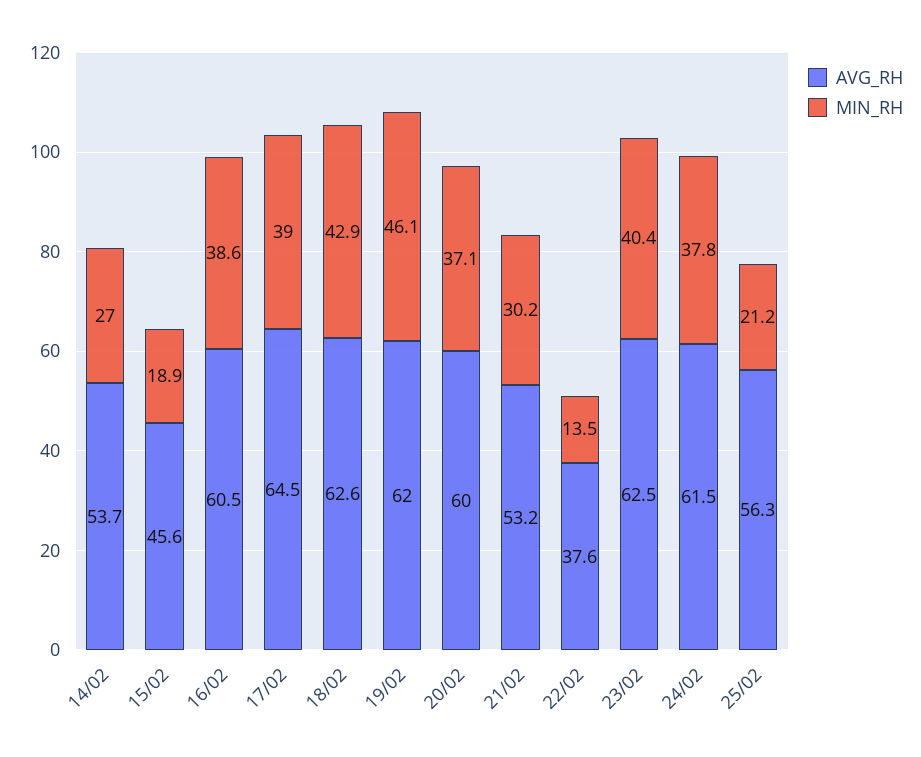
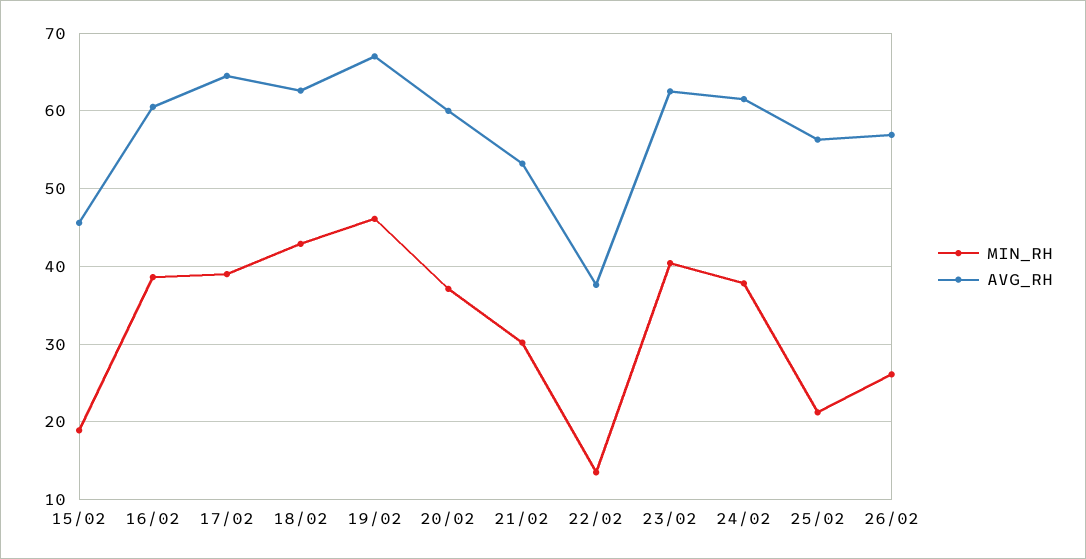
AVG_RH, 14/02: 53.7 -> none
MIN_RH, 14/02: 27 -> none
AVG_RH, 19/02: 62 -> 67
MIN_RH, 26/02: none -> 26
AVG_RH, 26/02: none -> 57

